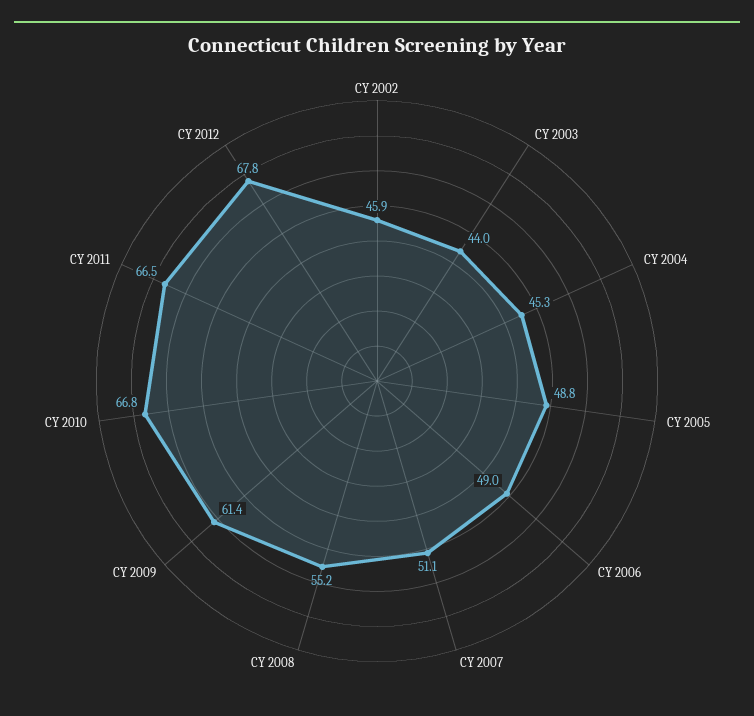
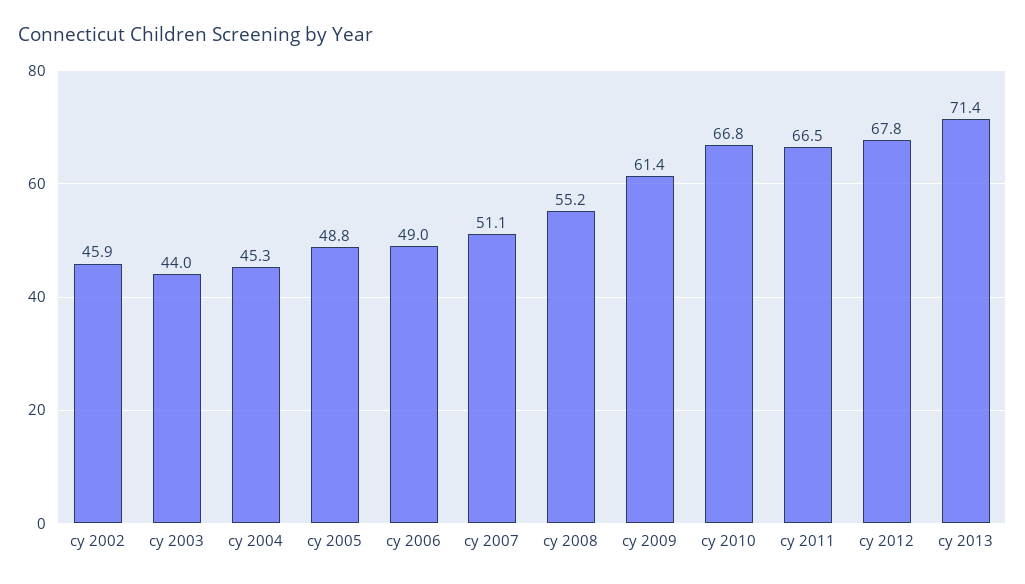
cy 2013: none -> 71.4

